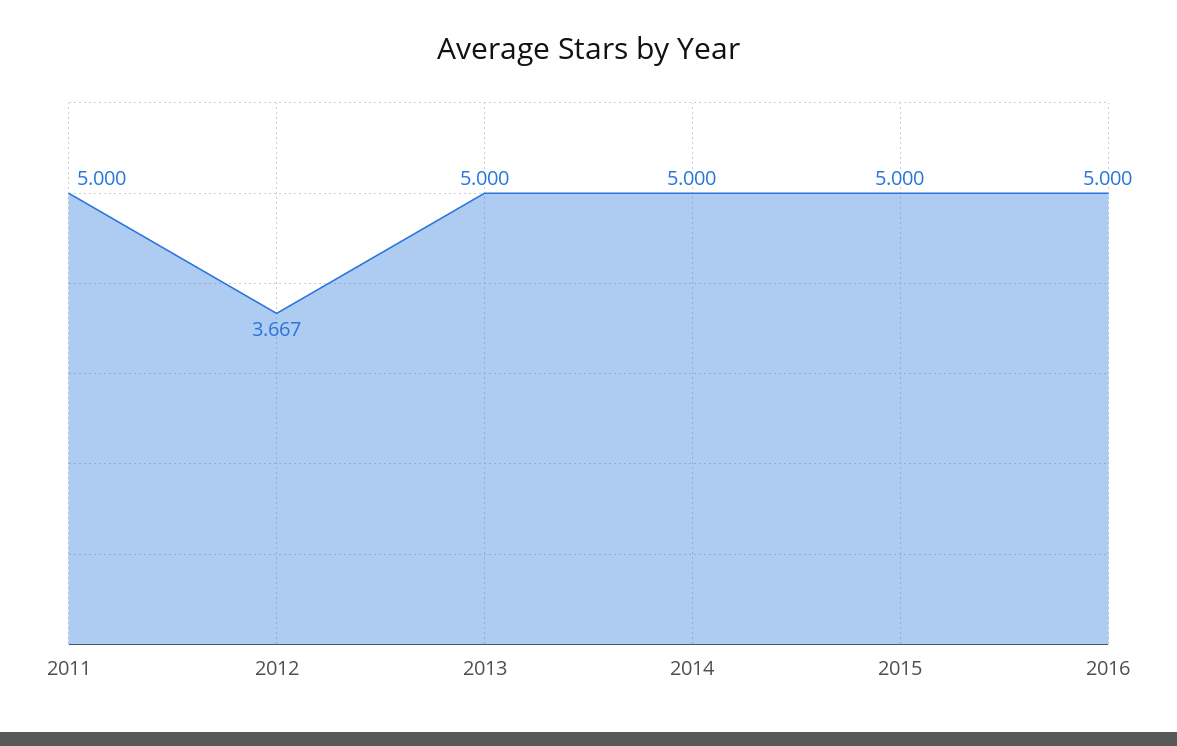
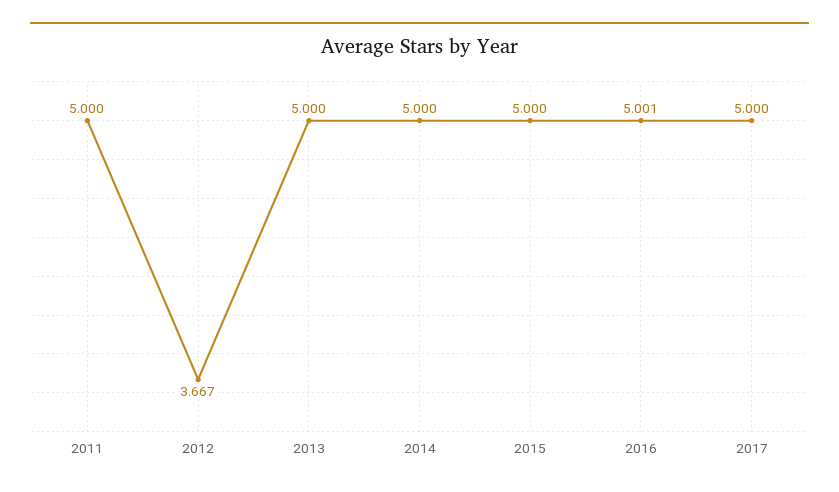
2016: 5 -> 5.001
2017: none -> 5

